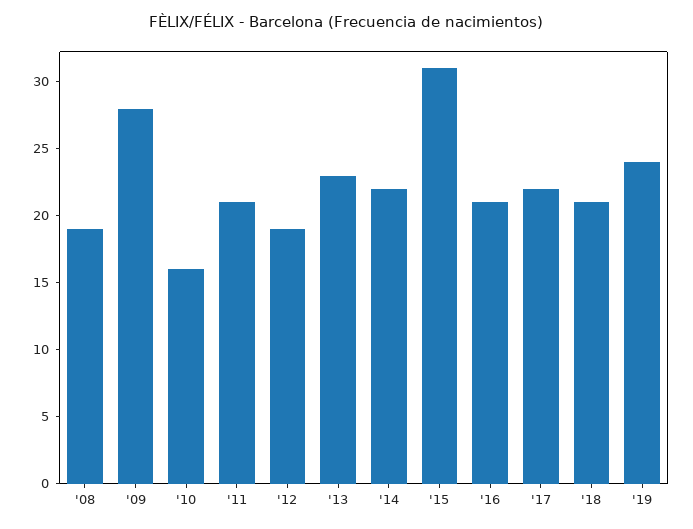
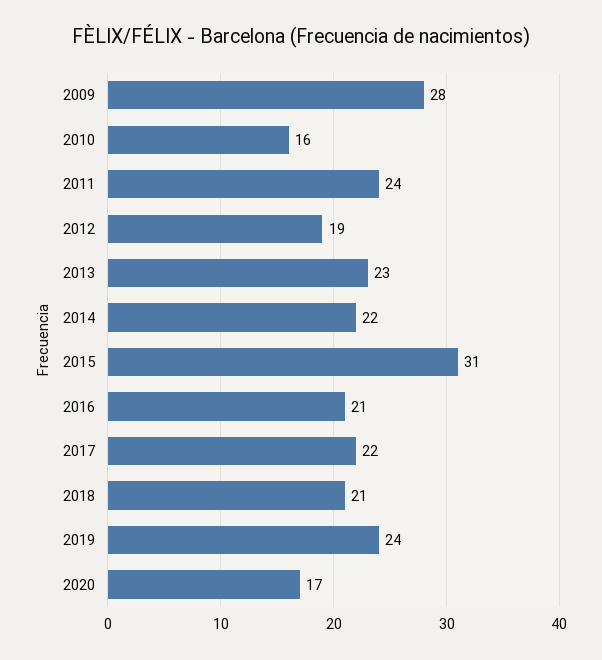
'08: 19 -> none
'11: 21 -> 24
2020: none -> 17

